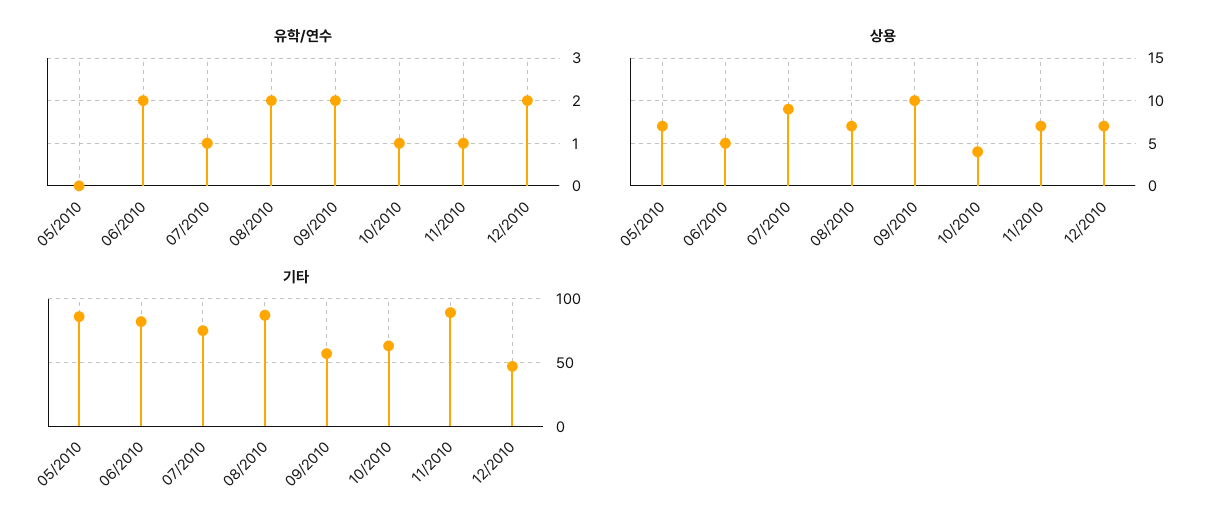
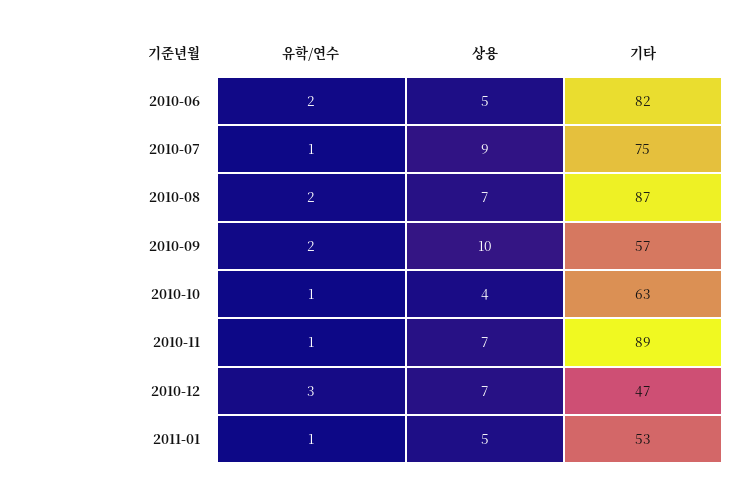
유학/연수, 05/2010: 0 -> none
유학/연수, 12/2010: 2 -> 3
상용, 05/2010: 7 -> none
기타, 05/2010: 85 -> none
유학/연수, 2011-01: none -> 1
상용, 2011-01: none -> 5
기타, 2011-01: none -> 53

